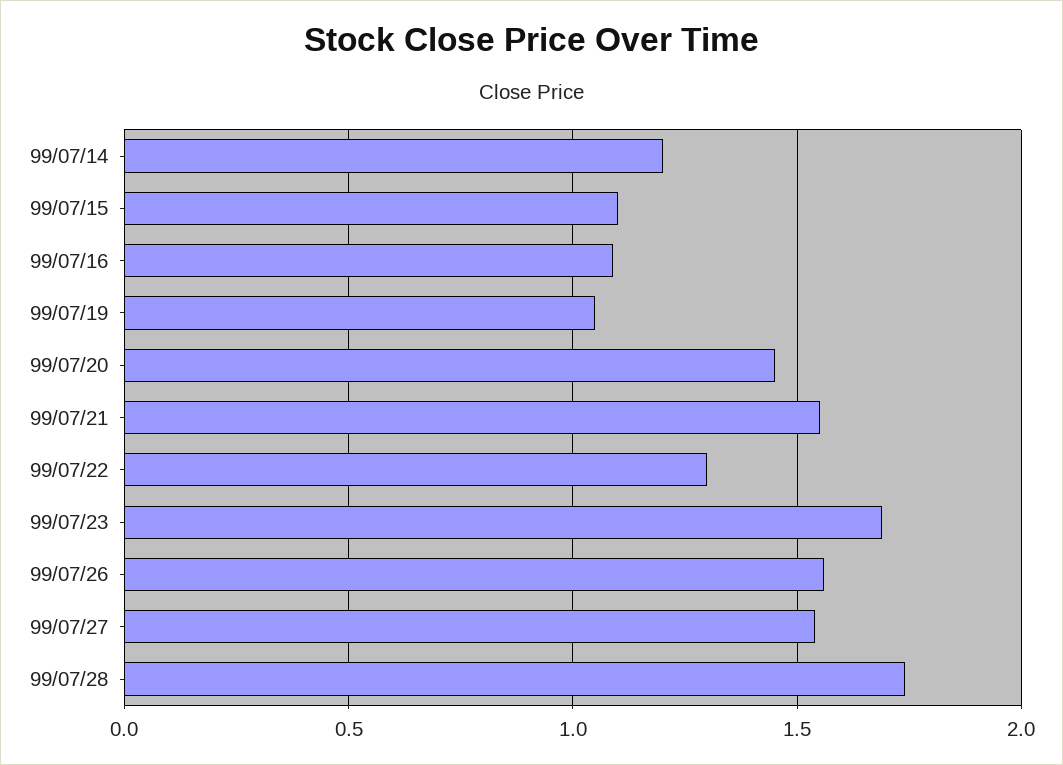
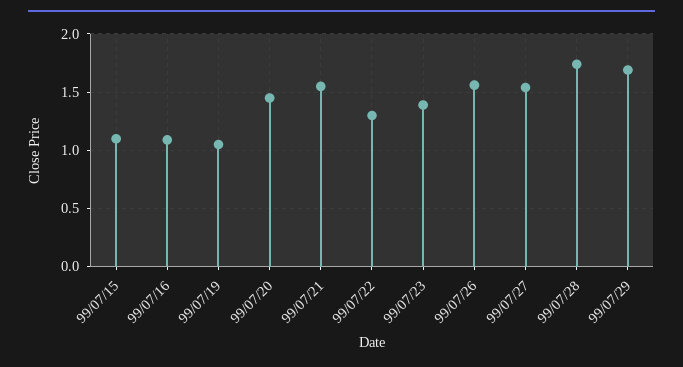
99/07/14: 1.2 -> none
99/07/23: 1.7 -> 1.4
99/07/29: none -> 1.7

